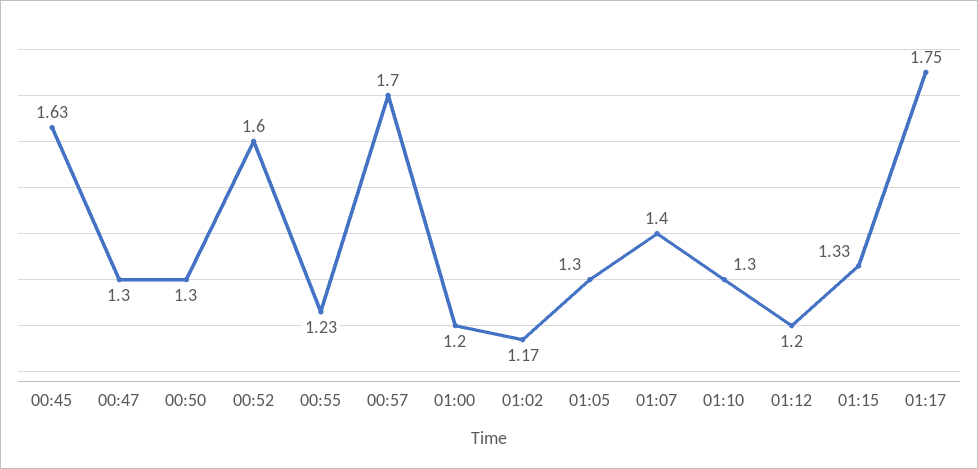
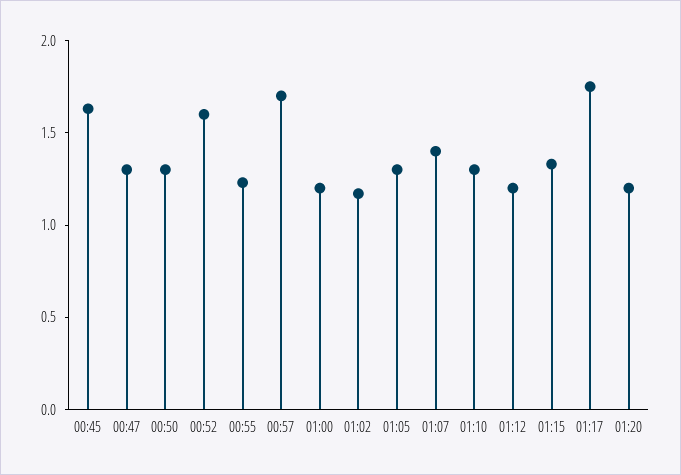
01:20: none -> 1.2

